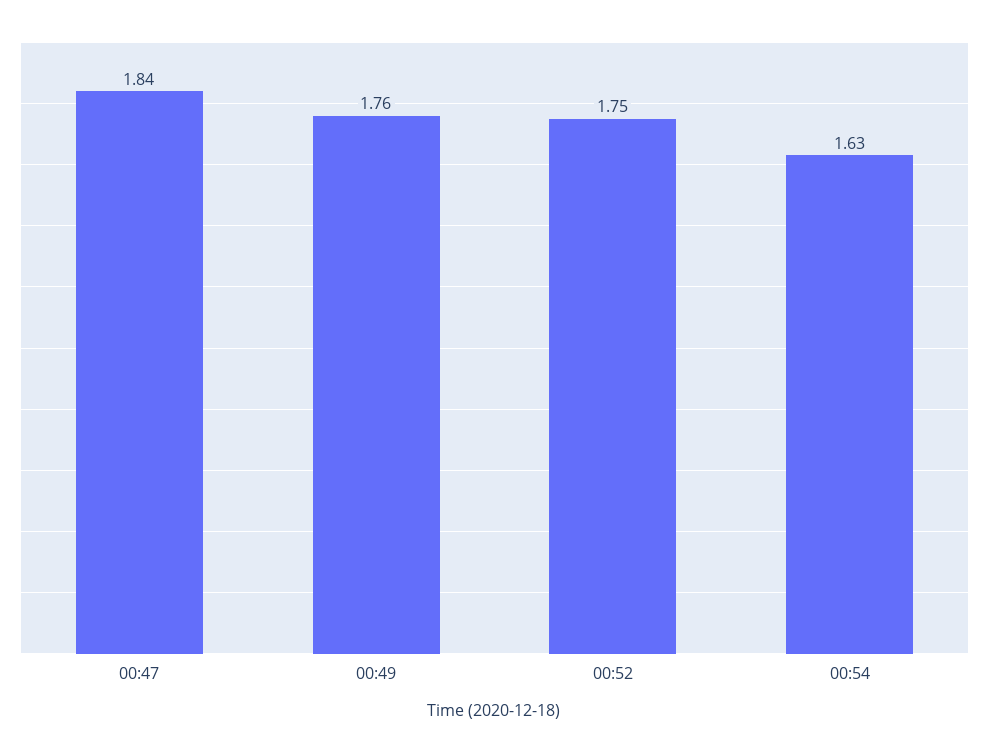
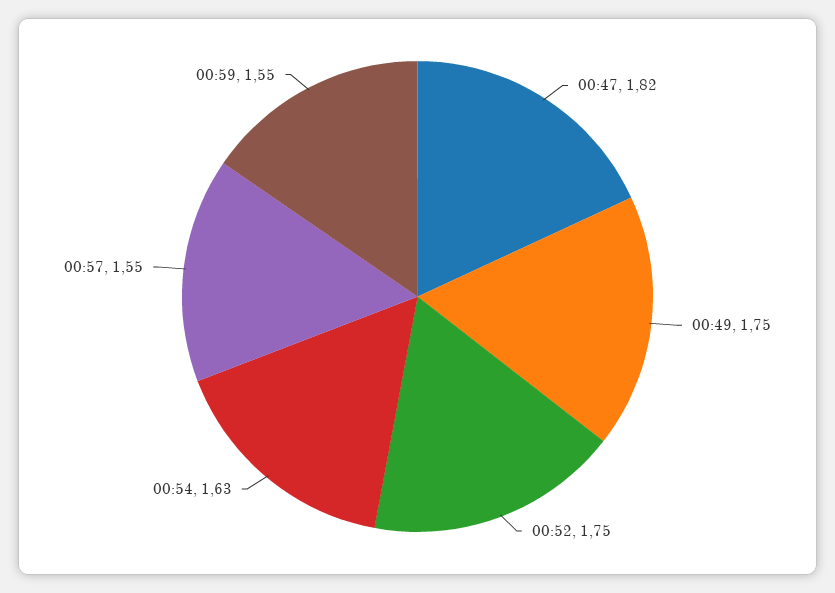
00:47: 1.84 -> 1.82
00:49: 1.76 -> 1.75
00:57: none -> 1.55
00:59: none -> 1.55

